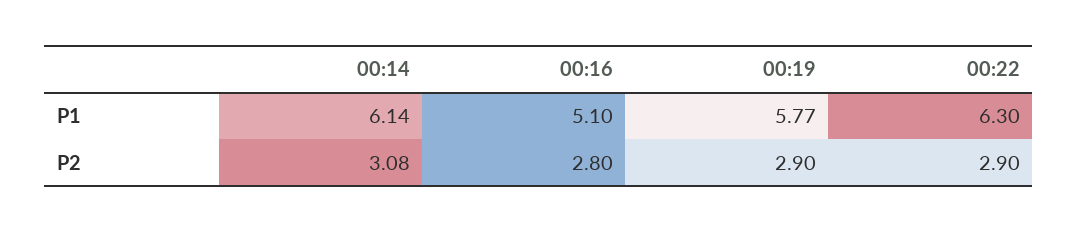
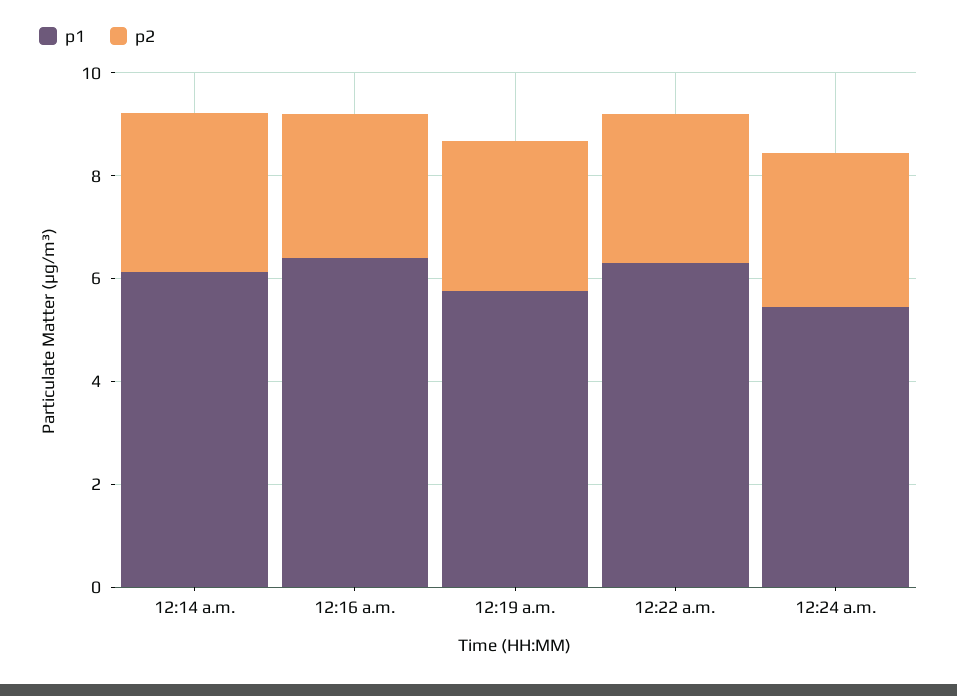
P1, 00:16: 5.1 -> 6.5
P1, 12:24 a.m.: none -> 5.5
P2, 12:24 a.m.: none -> 3

